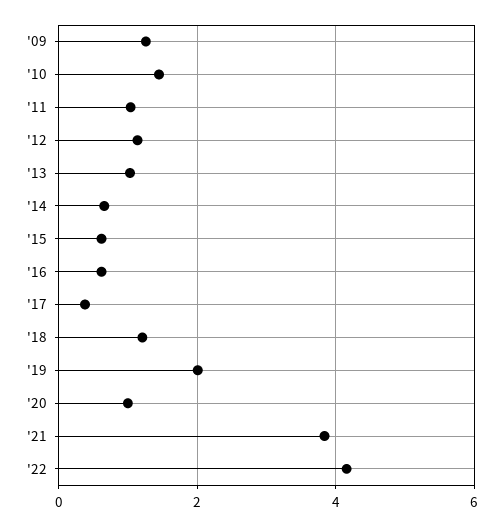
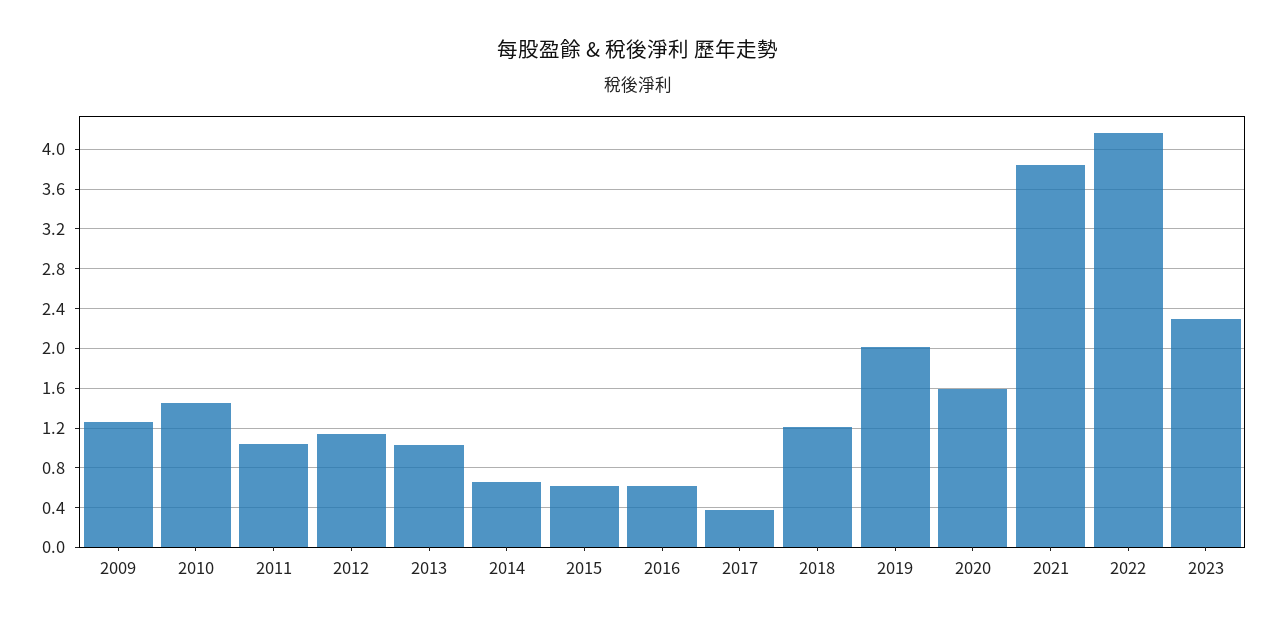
'20: 1 -> 1.6
2023: none -> 2.3

